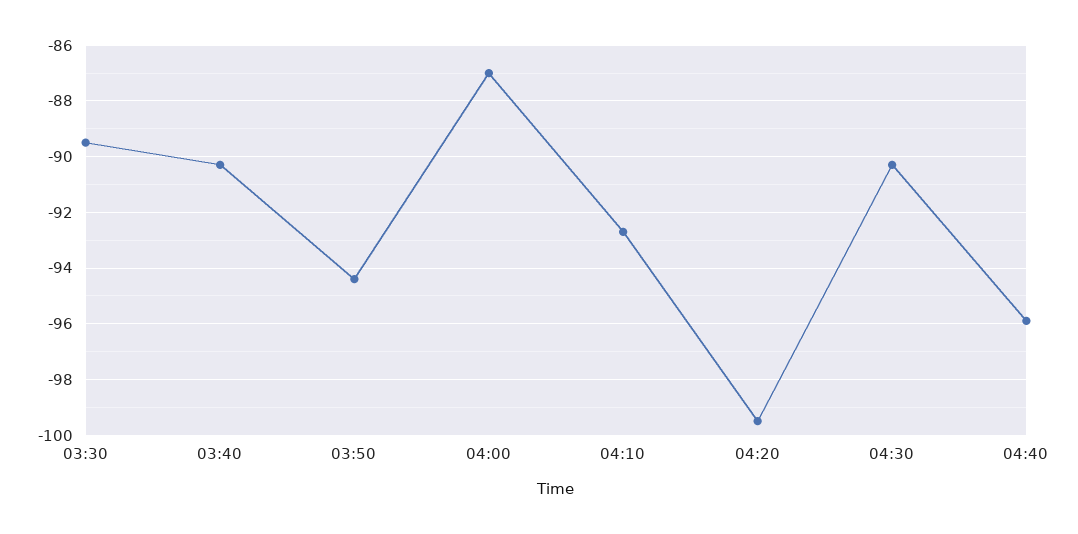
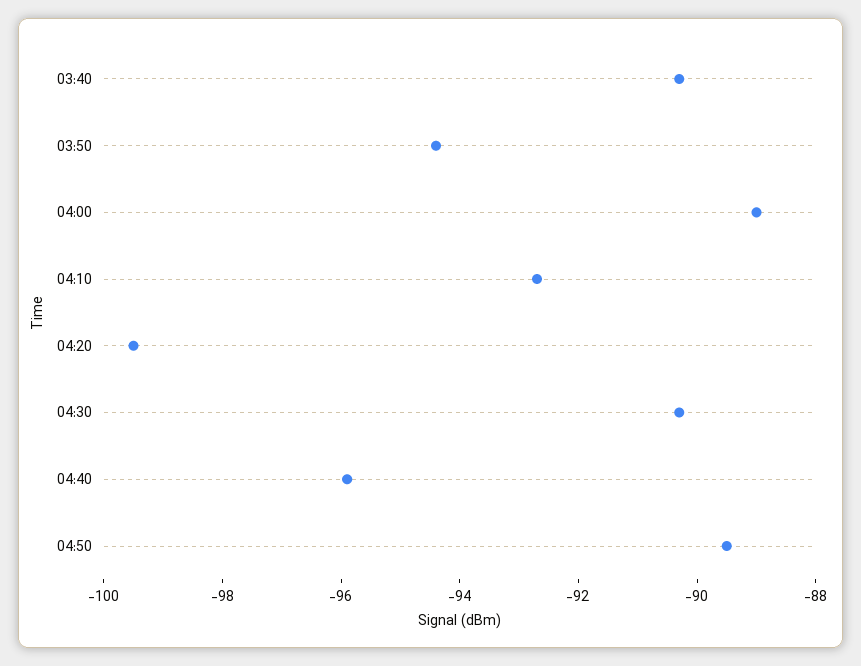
03:30: -89.5 -> none
04:00: -87 -> -89
04:50: none -> -89.5

